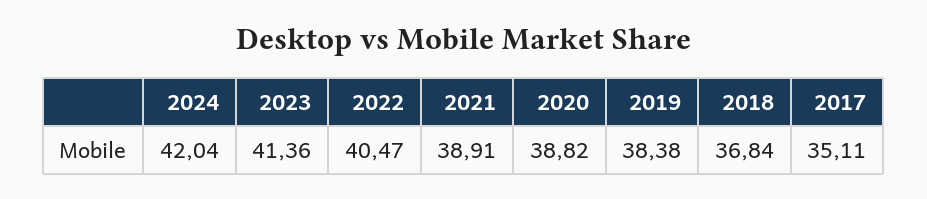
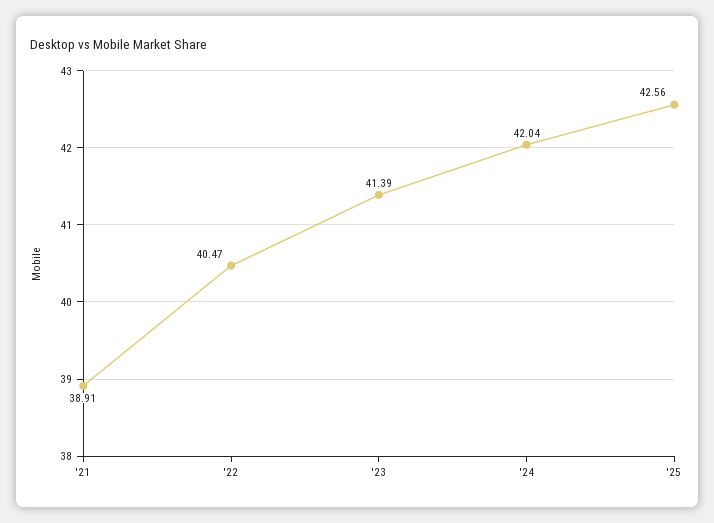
2023: 41.36 -> 41.39
2020: 38.82 -> none
2019: 38.38 -> none
2018: 36.84 -> none
2017: 35.11 -> none
'25: none -> 42.56

